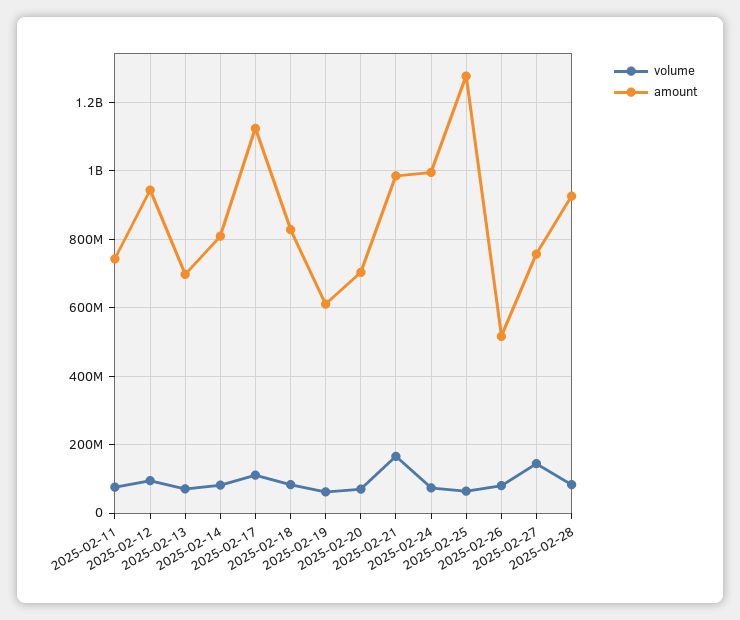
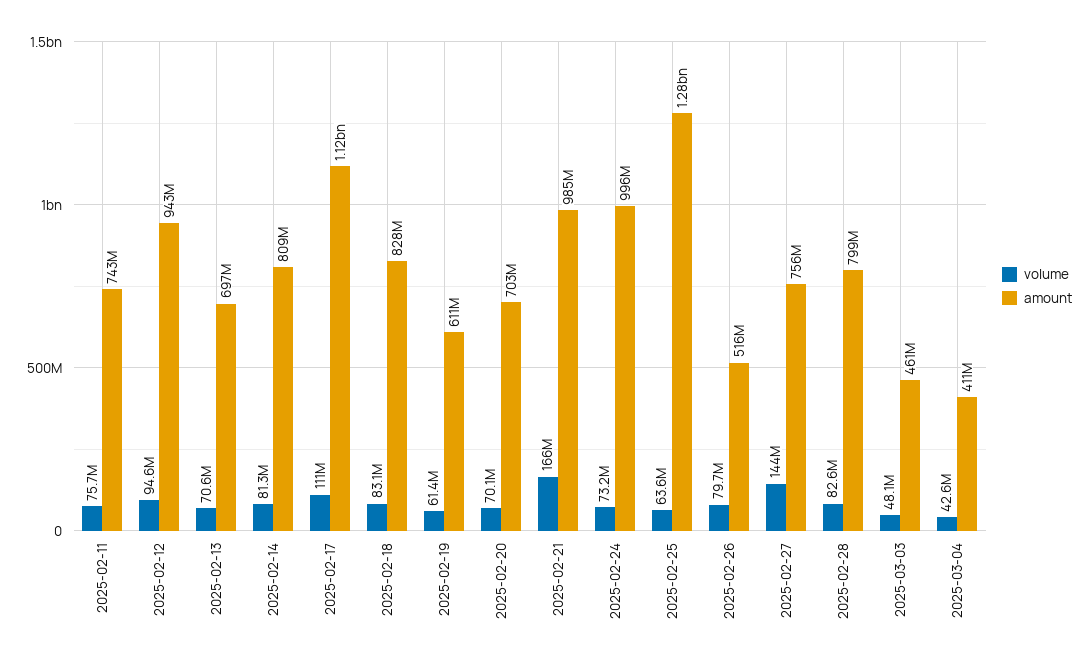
amount, 2025-02-28: 920000000 -> 799000000
volume, 2025-03-03: none -> 48100000
amount, 2025-03-03: none -> 461000000
volume, 2025-03-04: none -> 42600000
amount, 2025-03-04: none -> 411000000

